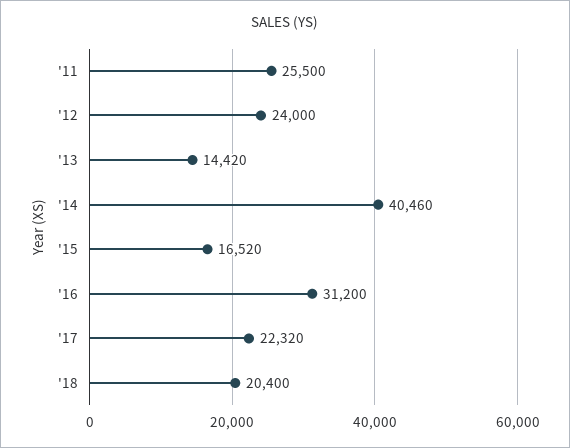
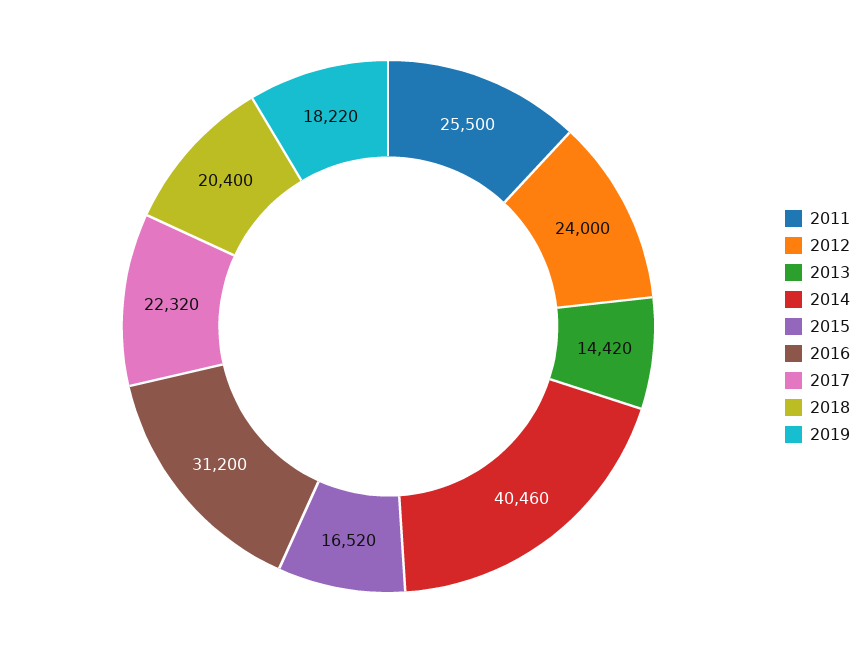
2019: none -> 18220

